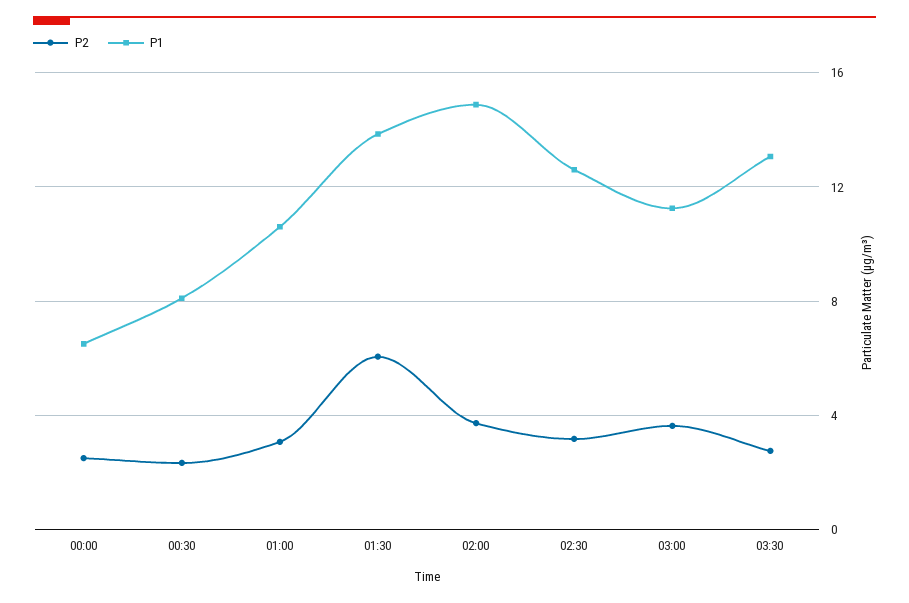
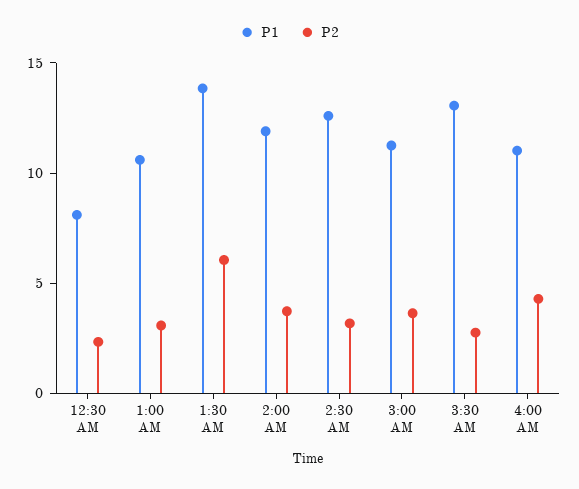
P2, 00:00: 2.5 -> none
P1, 00:00: 6.5 -> none
P1, 02:00: 15 -> 12
P1, 4:00 AM: none -> 11
P2, 4:00 AM: none -> 4

